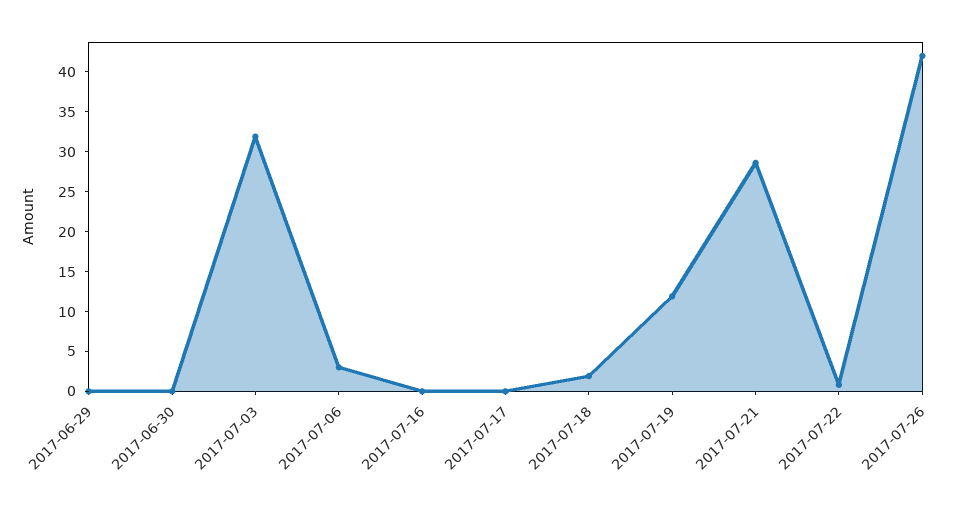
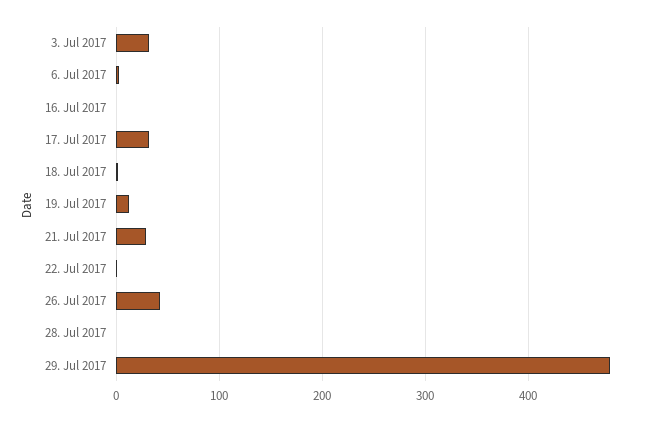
2017-06-29: 0 -> none
2017-06-30: 0 -> none
2017-07-17: 0 -> 30
28. Jul 2017: none -> 0
29. Jul 2017: none -> 480

